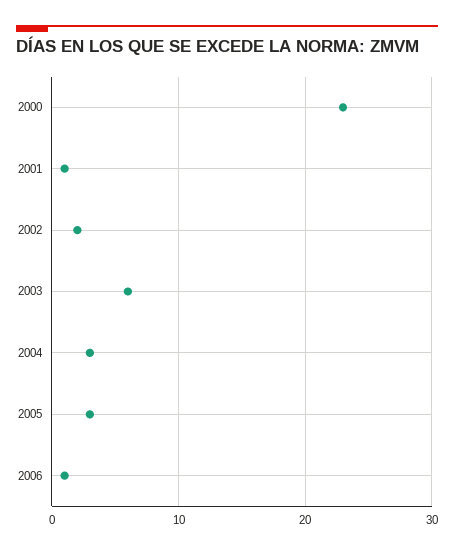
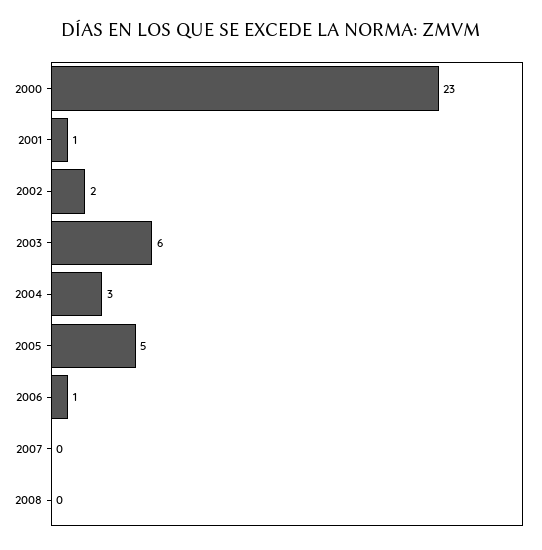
2005: 3 -> 5
2007: none -> 0
2008: none -> 0

